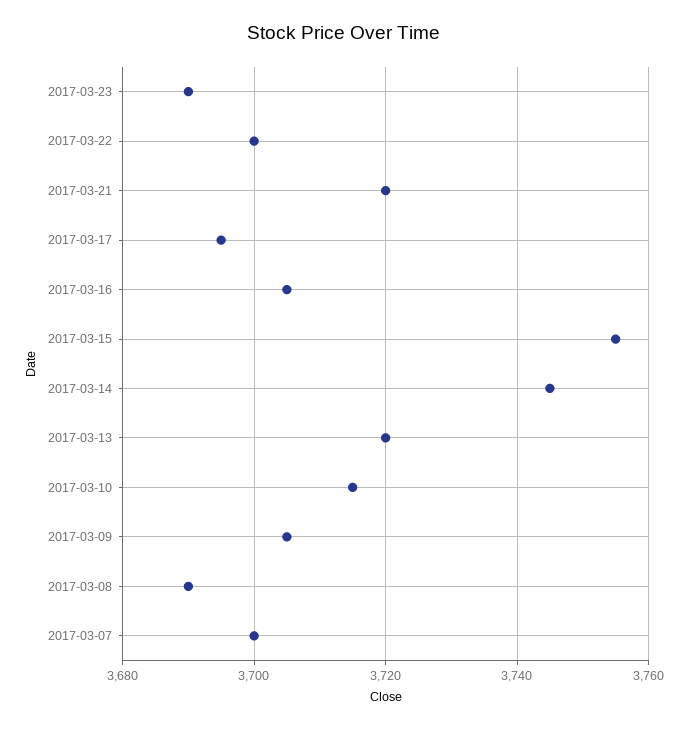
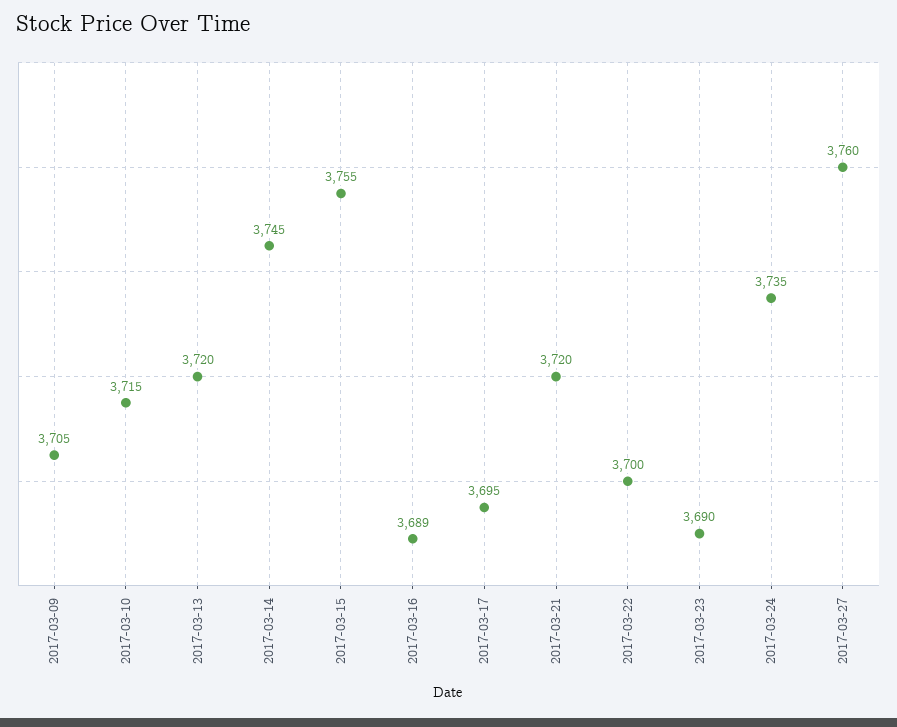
2017-03-16: 3705 -> 3689
2017-03-08: 3690 -> none
2017-03-07: 3700 -> none
2017-03-24: none -> 3735
2017-03-27: none -> 3760

